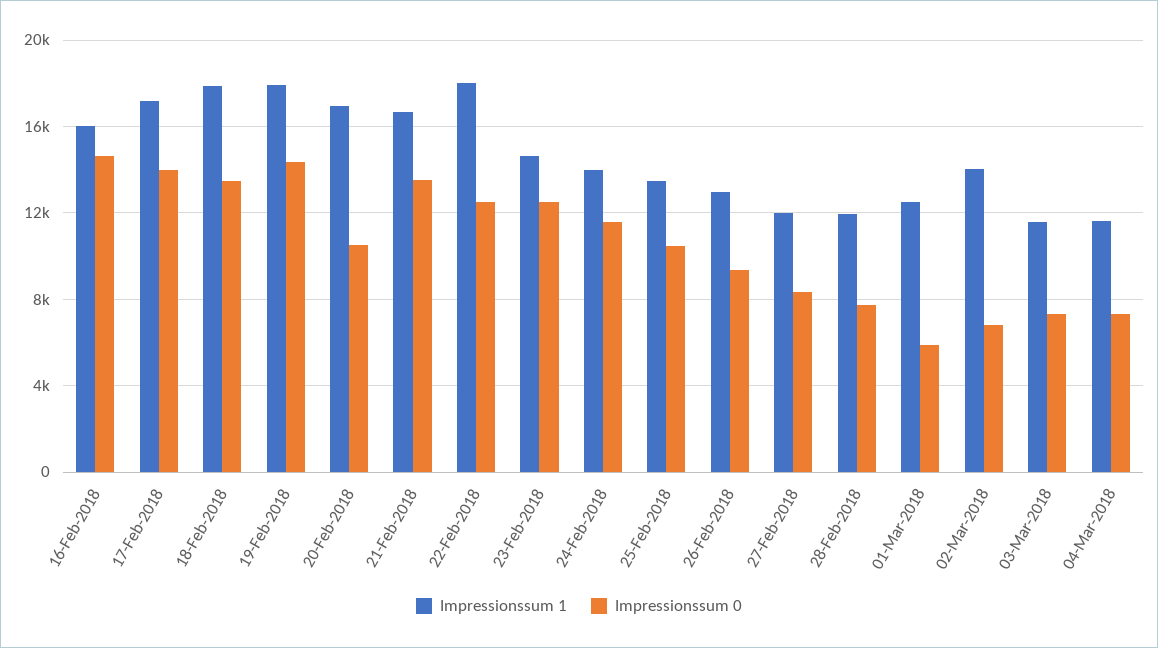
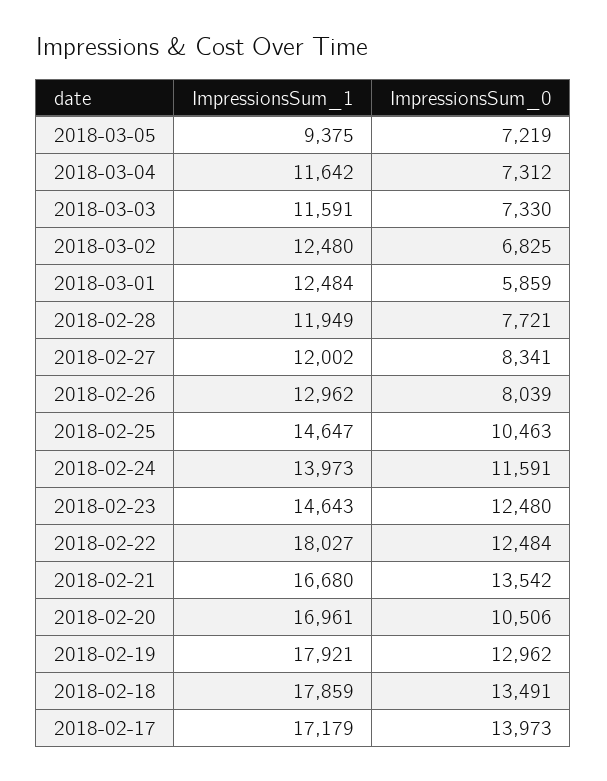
Impressionssum 1, 16-Feb-2018: 16000 -> none
Impressionssum 0, 16-Feb-2018: 14500 -> none
Impressionssum 0, 19-Feb-2018: 14500 -> 12962
Impressionssum 1, 25-Feb-2018: 13500 -> 14647
Impressionssum 0, 26-Feb-2018: 9500 -> 8039
Impressionssum 1, 02-Mar-2018: 14000 -> 12480
Impressionssum 1, 2018-03-05: none -> 9375
Impressionssum 0, 2018-03-05: none -> 7219

